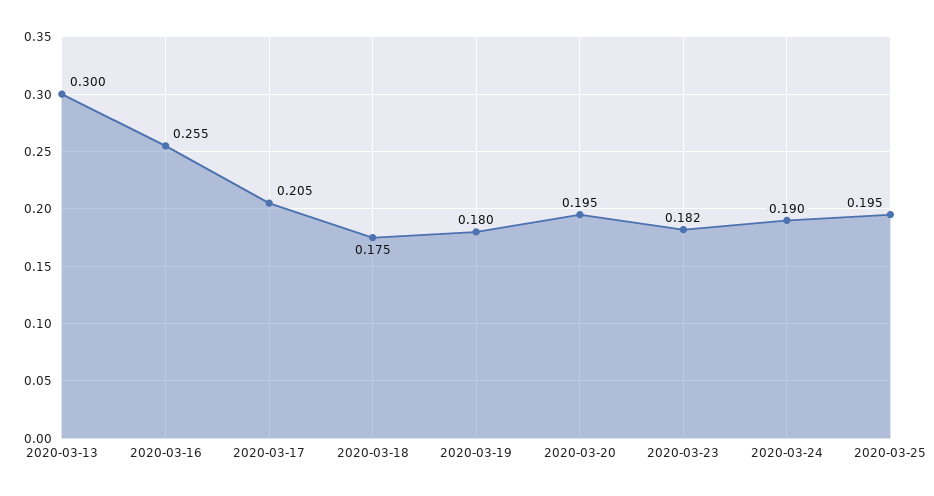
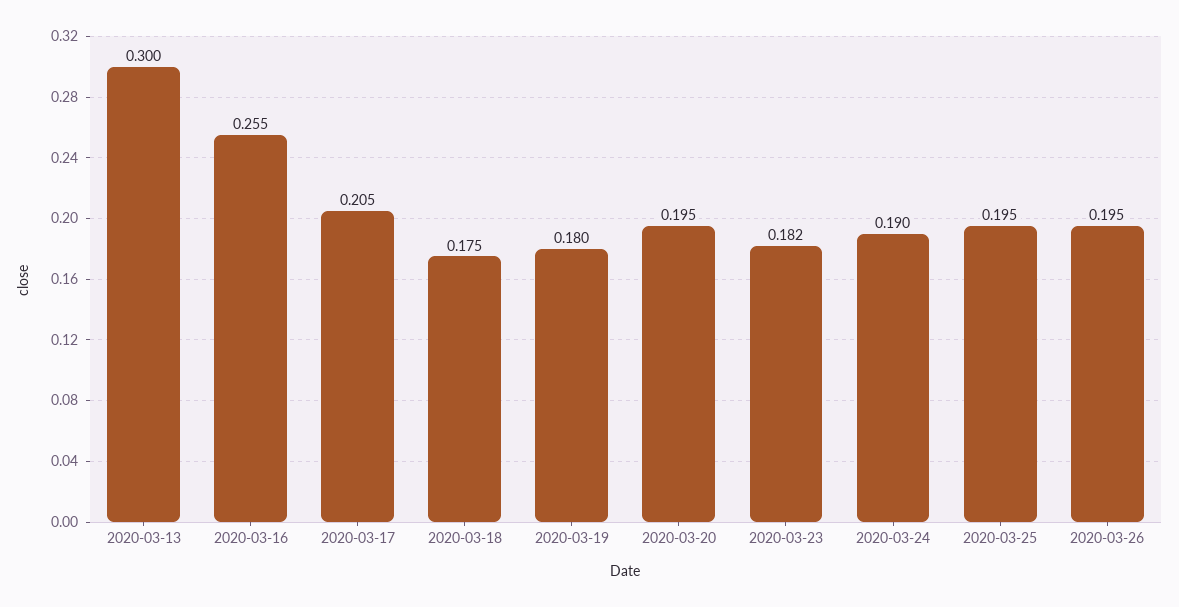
2020-03-26: none -> 0.195

